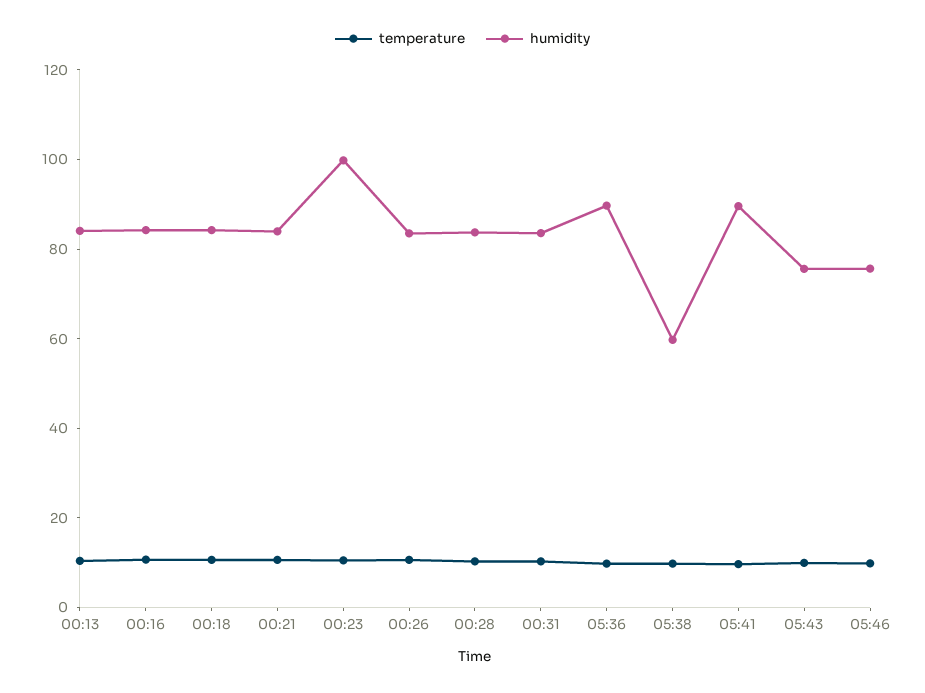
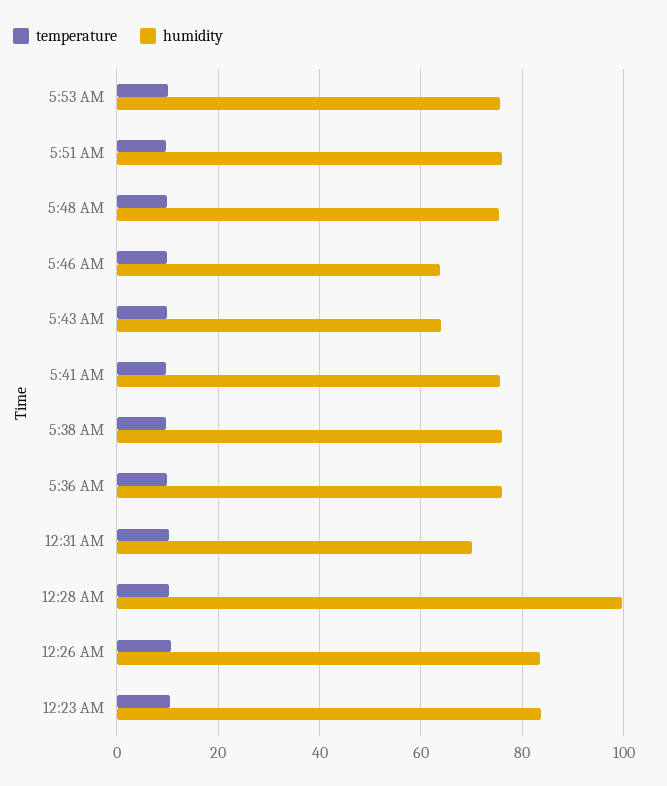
temperature, 00:13: 10 -> none
humidity, 00:13: 85 -> none
temperature, 00:16: 10 -> none
humidity, 00:16: 85 -> none
temperature, 00:18: 10 -> none
humidity, 00:18: 85 -> none
temperature, 00:21: 10 -> none
humidity, 00:21: 85 -> none
humidity, 00:23: 100 -> 84
humidity, 00:28: 85 -> 100
humidity, 00:31: 85 -> 70
humidity, 05:36: 90 -> 76
humidity, 05:38: 60 -> 76
humidity, 05:41: 90 -> 76
humidity, 05:43: 75 -> 64
humidity, 05:46: 75 -> 64
temperature, 5:53 AM: none -> 10
humidity, 5:53 AM: none -> 76
temperature, 5:51 AM: none -> 10
humidity, 5:51 AM: none -> 76
temperature, 5:48 AM: none -> 10
humidity, 5:48 AM: none -> 76

